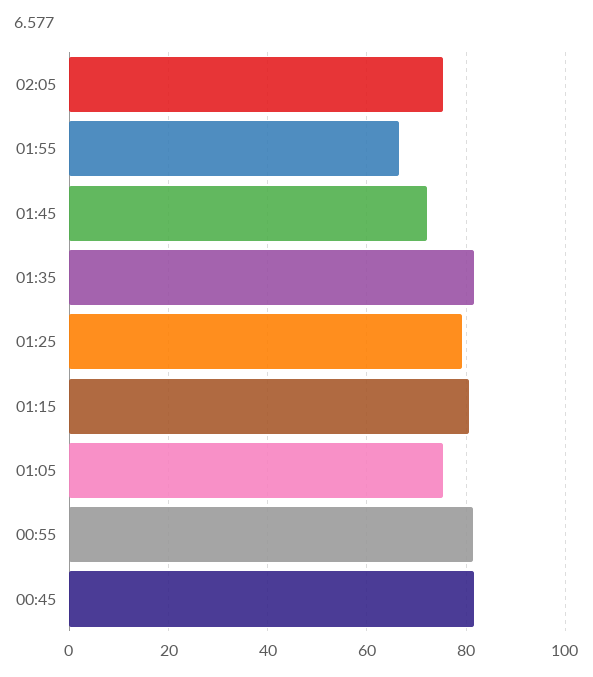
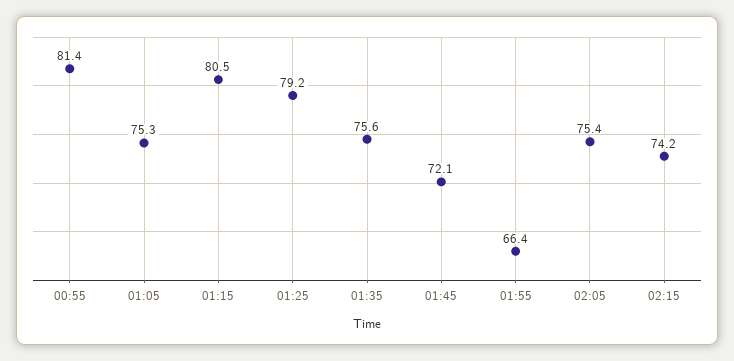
01:35: 82 -> 75.6
00:45: 82 -> none
02:15: none -> 74.2

